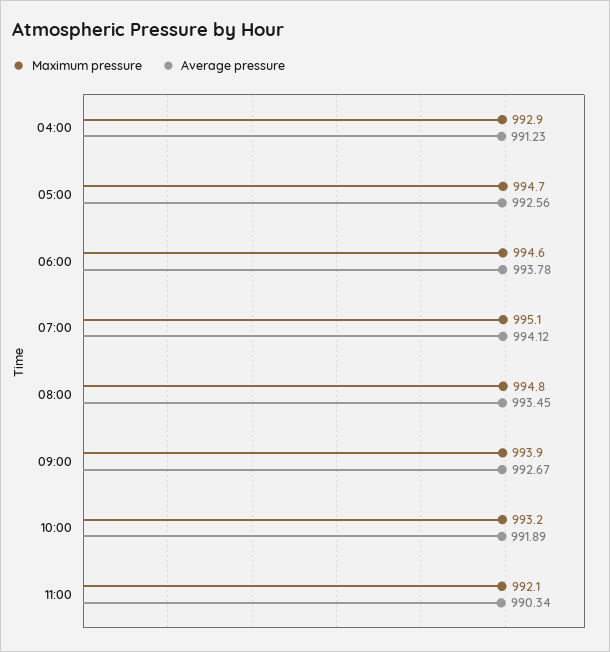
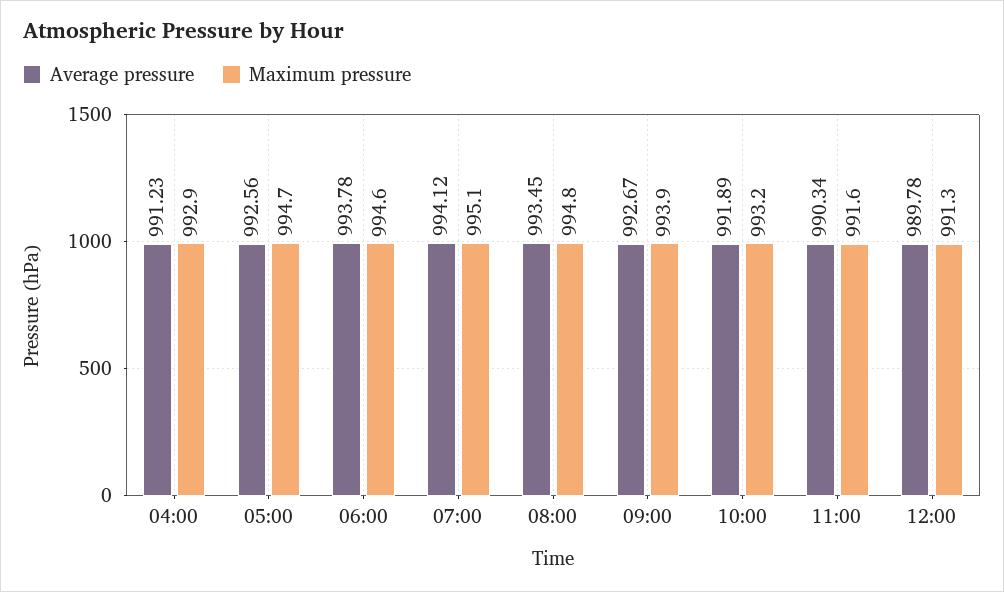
Maximum pressure, 11:00: 992.1 -> 991.6
Average pressure, 12:00: none -> 989.78
Maximum pressure, 12:00: none -> 991.3

